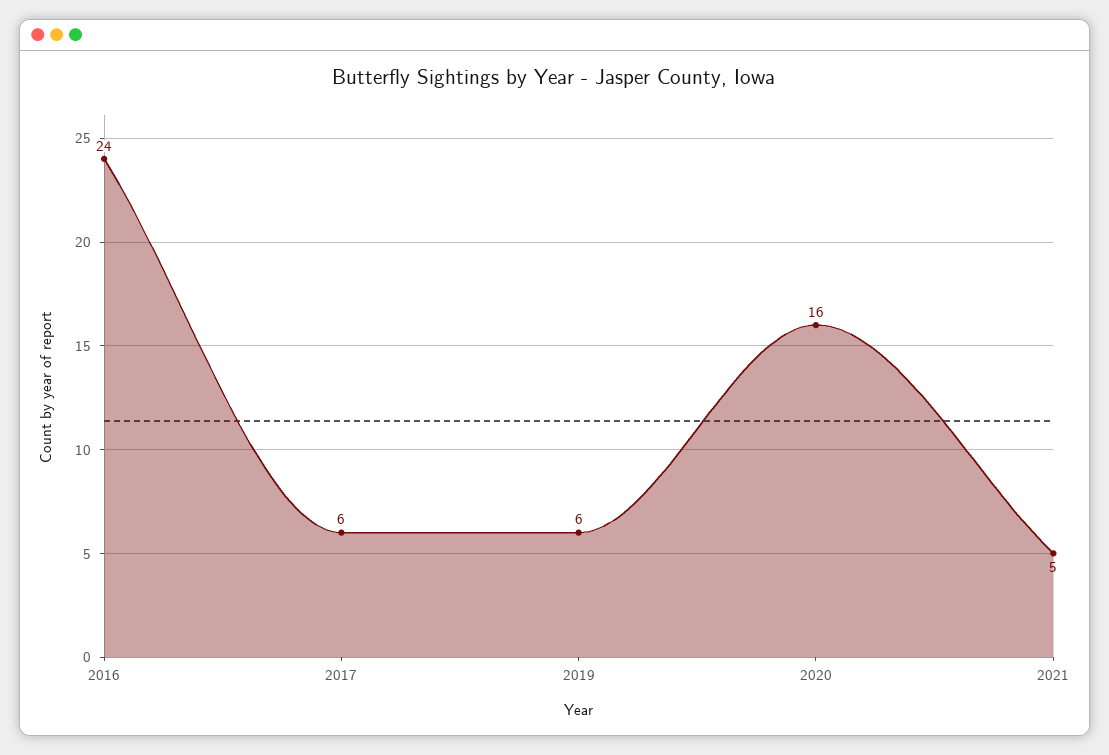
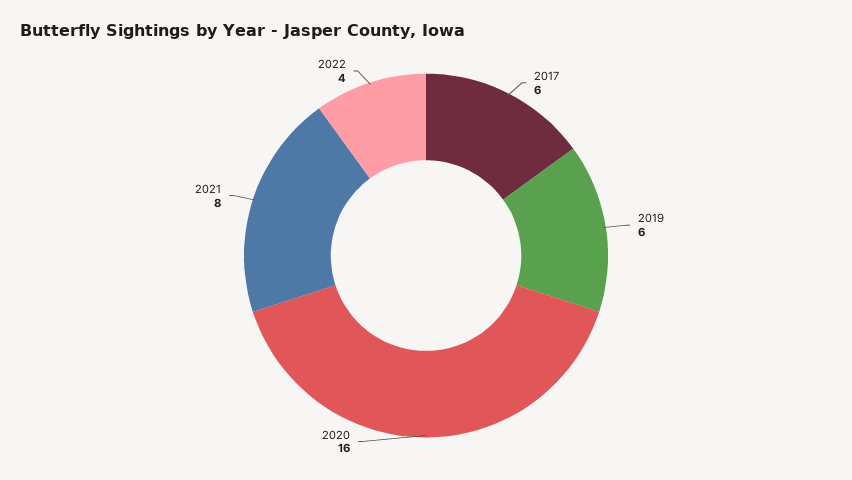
2016: 24 -> none
2021: 5 -> 8
2022: none -> 4

